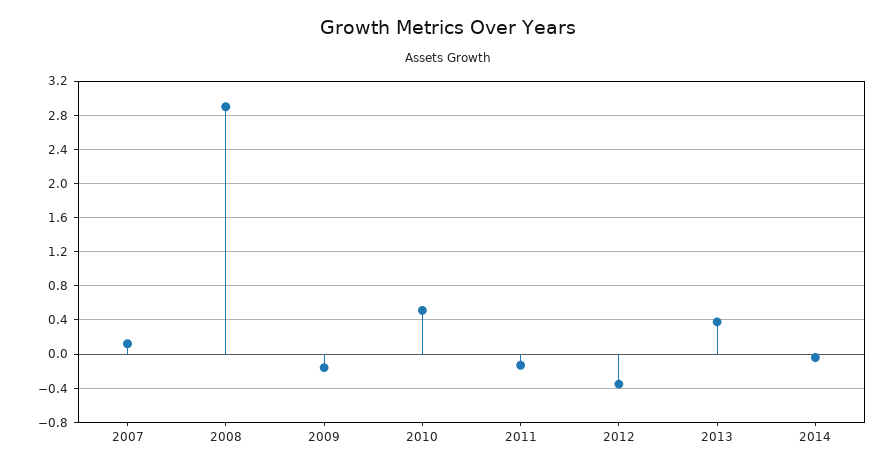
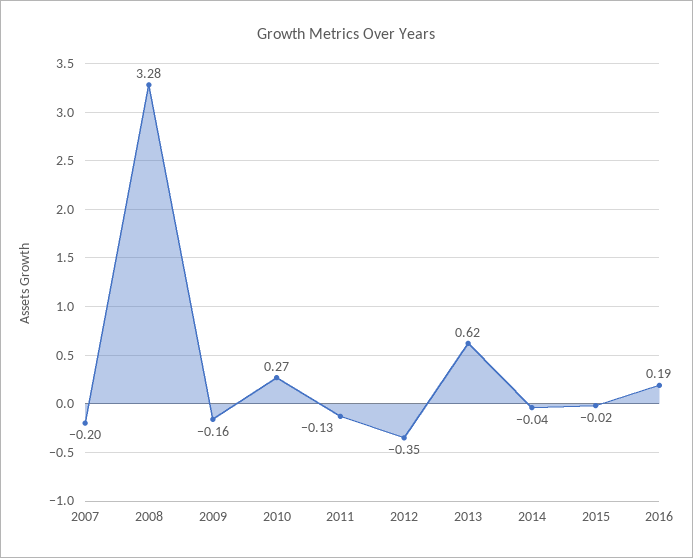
2007: 0.1 -> -0.2
2008: 2.9 -> 3.28
2010: 0.5 -> 0.27
2013: 0.4 -> 0.62
2015: none -> -0.02
2016: none -> 0.19

